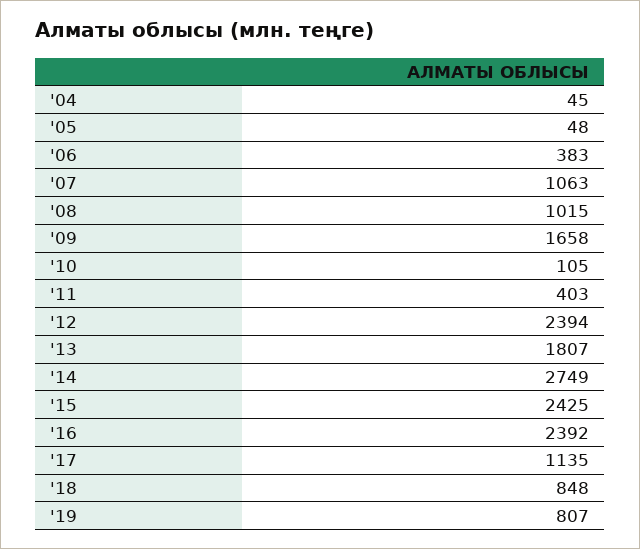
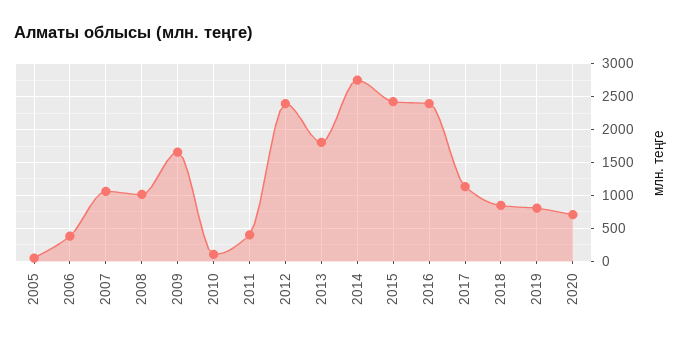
'04: 45 -> none
2020: none -> 700

